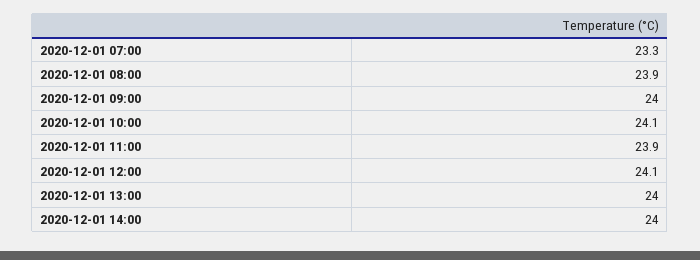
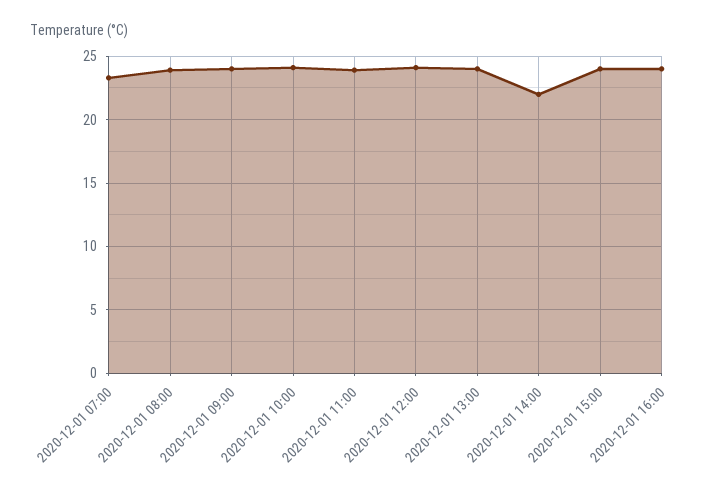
2020-12-01 14:00: 24 -> 22
2020-12-01 15:00: none -> 24
2020-12-01 16:00: none -> 24

